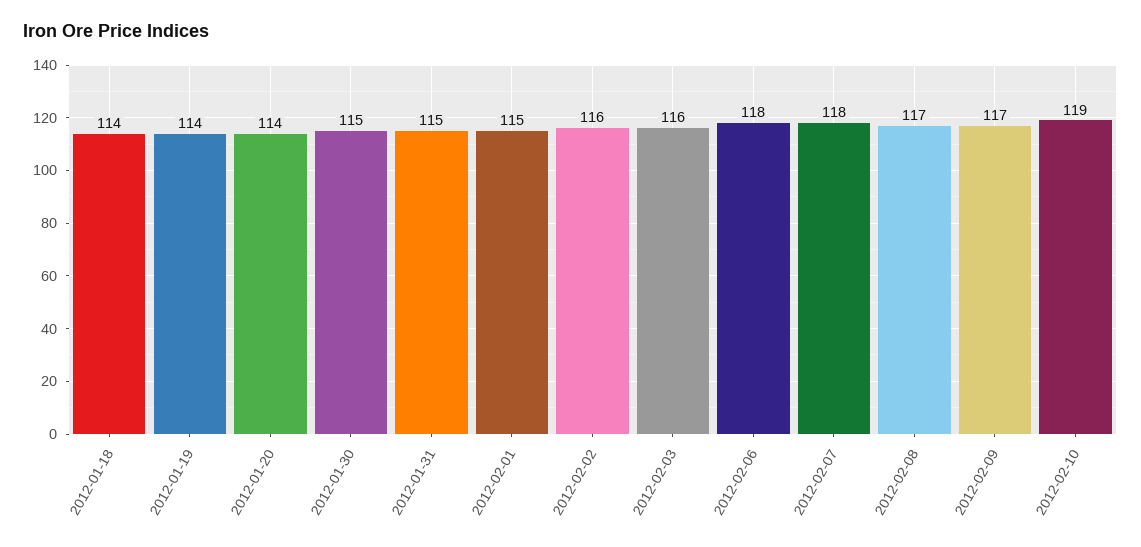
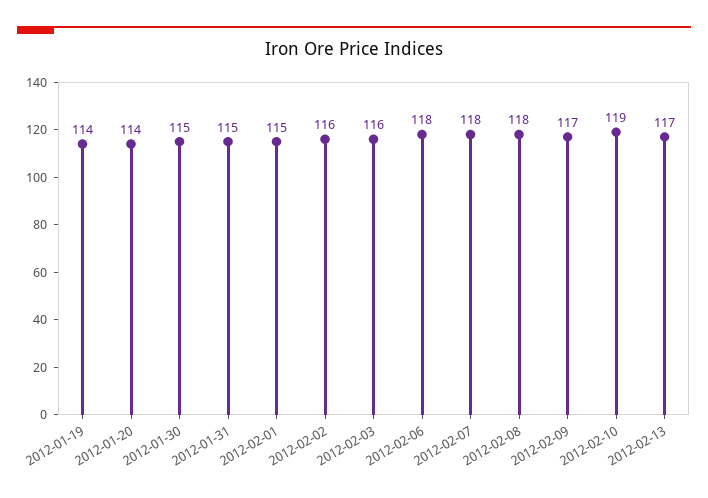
2012-01-18: 114 -> none
2012-02-08: 117 -> 118
2012-02-13: none -> 117

